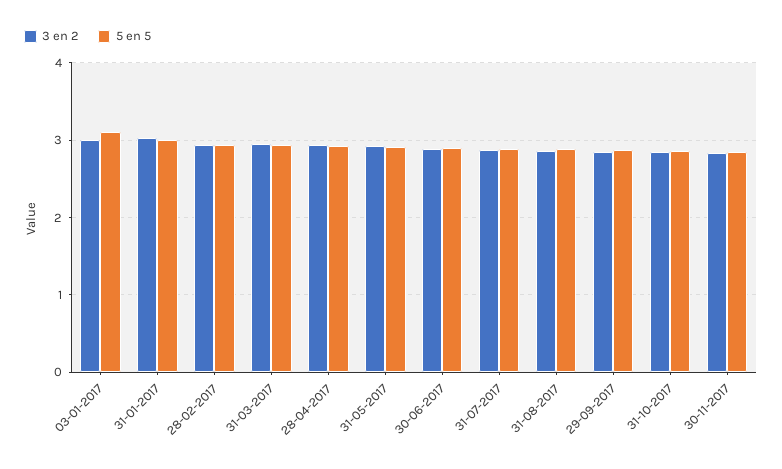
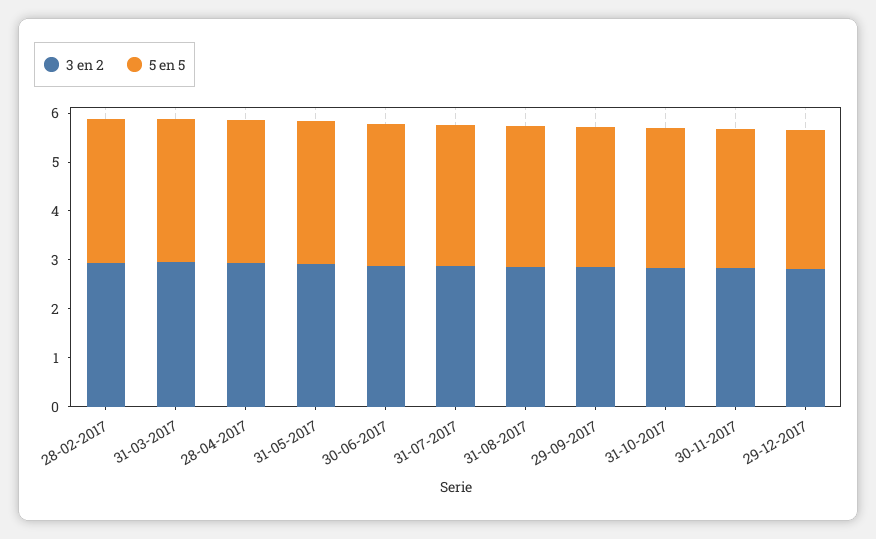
3 en 2, 03-01-2017: 3 -> none
5 en 5, 03-01-2017: 3.1 -> none
3 en 2, 31-01-2017: 3 -> none
5 en 5, 31-01-2017: 3 -> none
3 en 2, 29-12-2017: none -> 2.8
5 en 5, 29-12-2017: none -> 2.8

